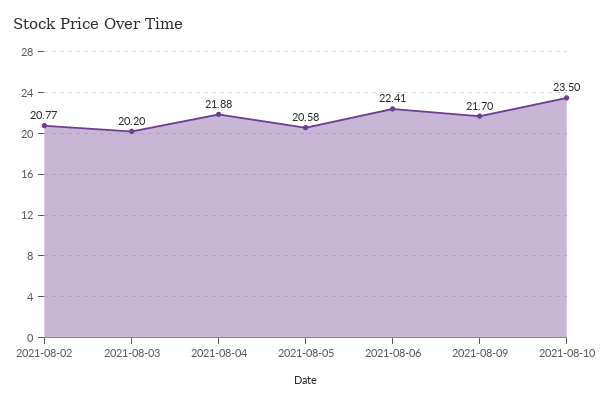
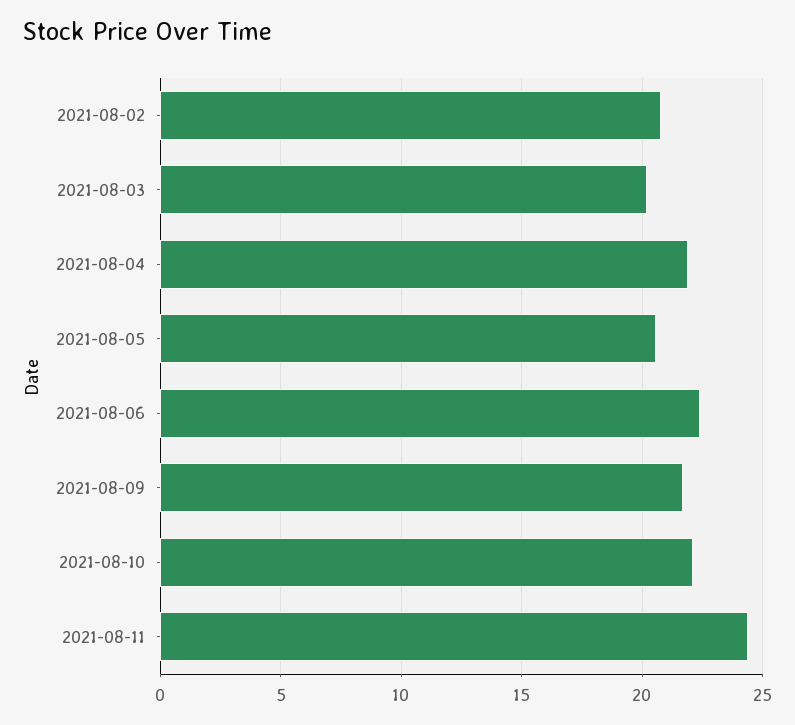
2021-08-10: 23.5 -> 22
2021-08-11: none -> 24.5

